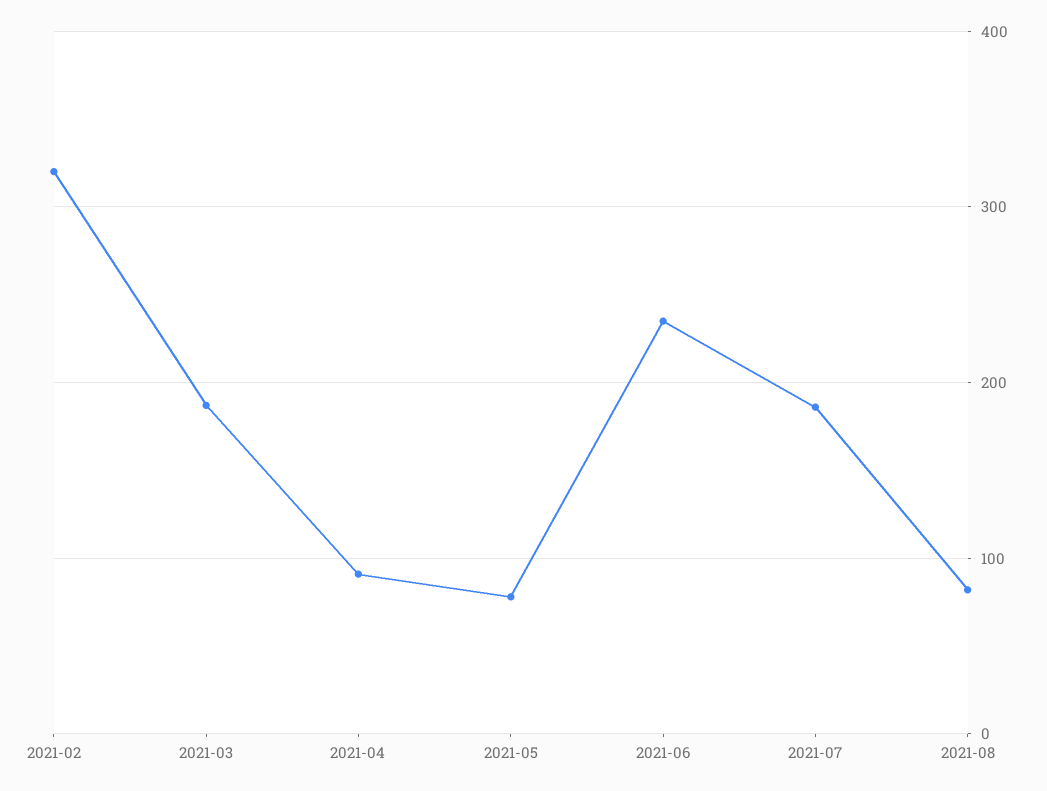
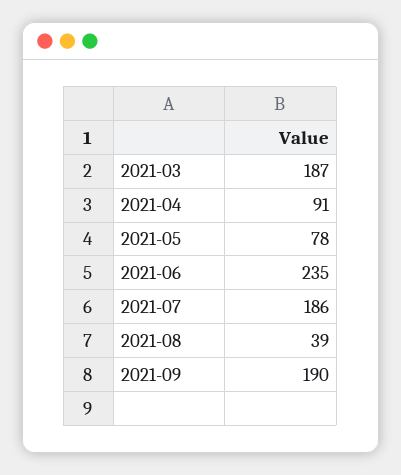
2021-02: 320 -> none
2021-08: 80 -> 39
2021-09: none -> 190

